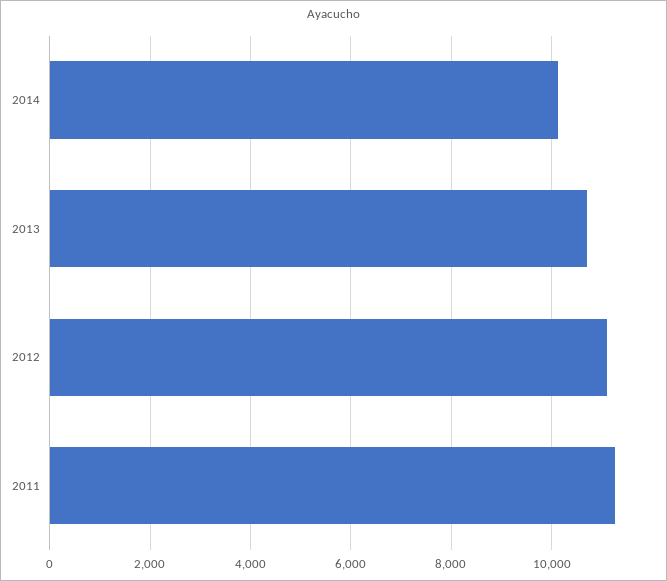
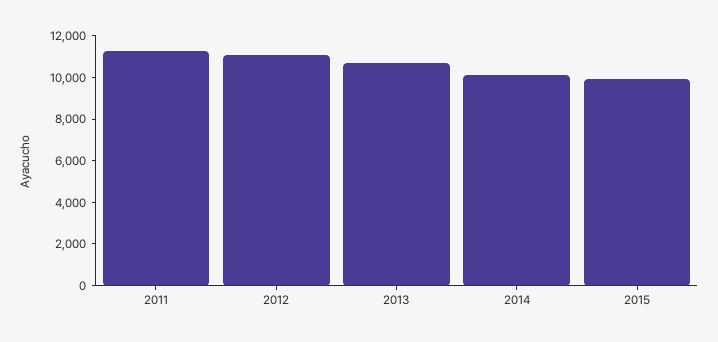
2015: none -> 10000

